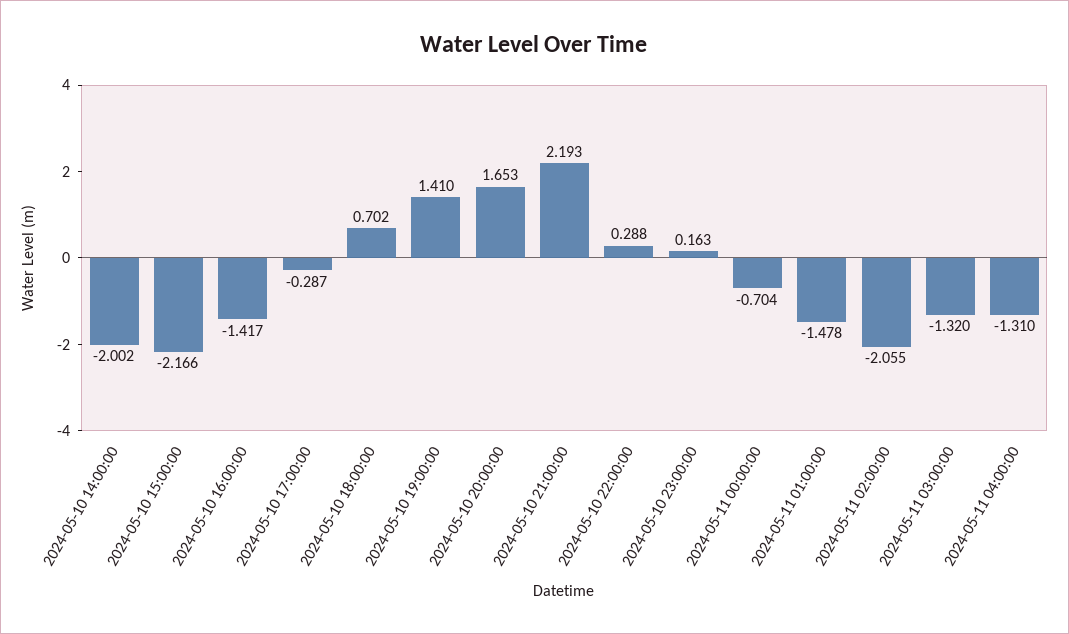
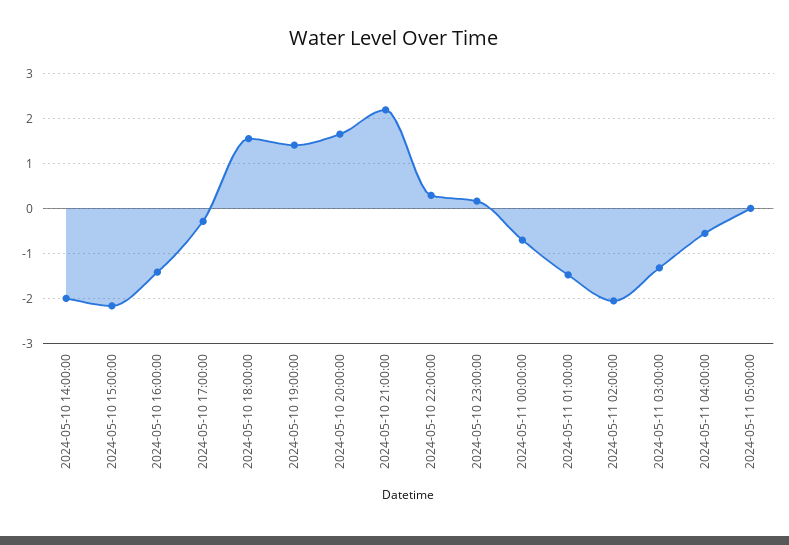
2024-05-10 18:00:00: 0.702 -> 1.6
2024-05-11 04:00:00: -1.31 -> -0.6
2024-05-11 05:00:00: none -> 0

